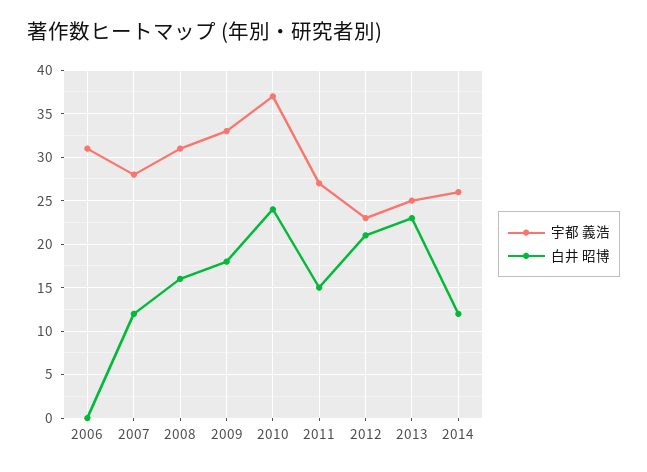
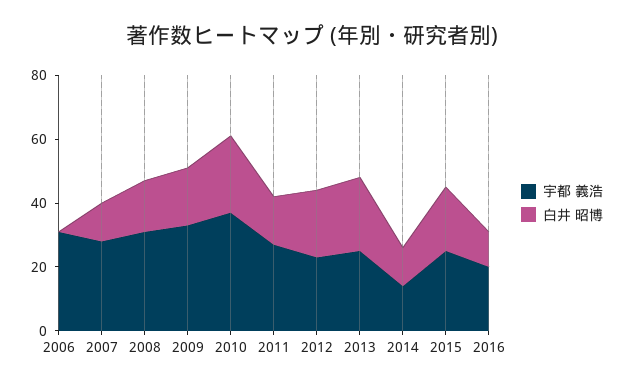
宇都 義浩, 2014: 26 -> 15
宇都 義浩, 2015: none -> 25
白井 昭博, 2015: none -> 20
宇都 義浩, 2016: none -> 20
白井 昭博, 2016: none -> 10

